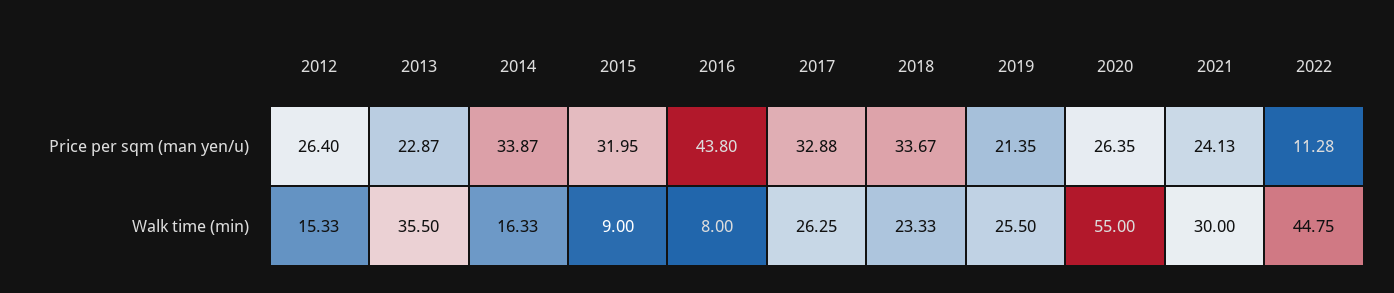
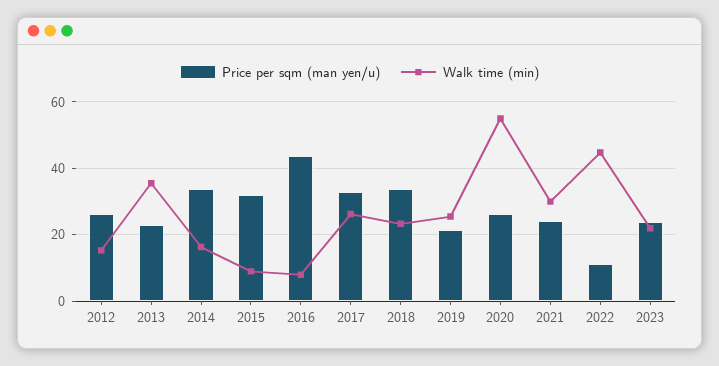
Price per sqm (man yen/u), 2023: none -> 24
Walk time (min), 2023: none -> 22

